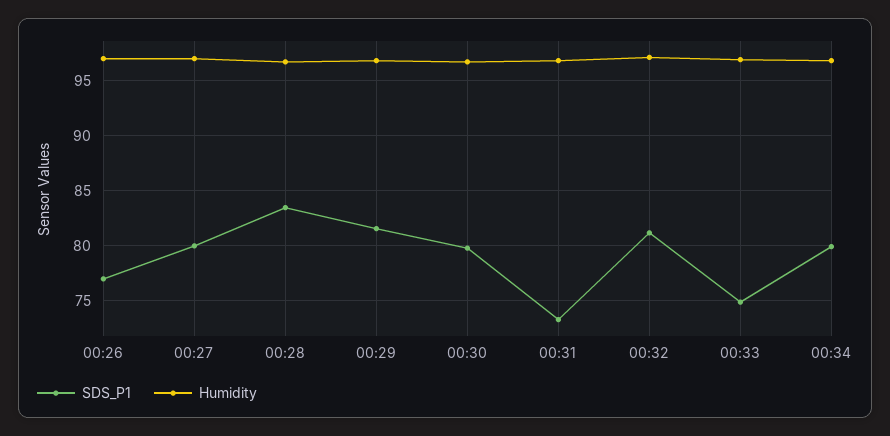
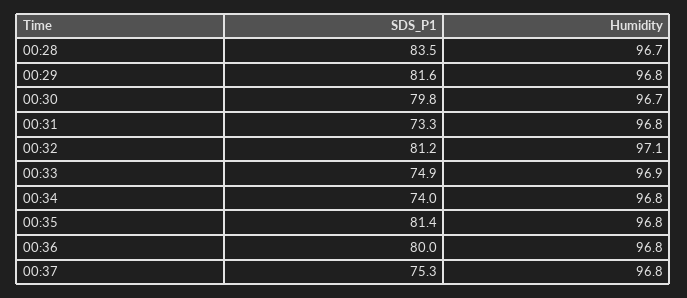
SDS_P1, 00:26: 77 -> none
Humidity, 00:26: 97 -> none
SDS_P1, 00:27: 80 -> none
Humidity, 00:27: 97 -> none
SDS_P1, 00:34: 80 -> 74
SDS_P1, 00:35: none -> 81.4
Humidity, 00:35: none -> 96.8
SDS_P1, 00:36: none -> 80
Humidity, 00:36: none -> 96.8
SDS_P1, 00:37: none -> 75.3
Humidity, 00:37: none -> 96.8

